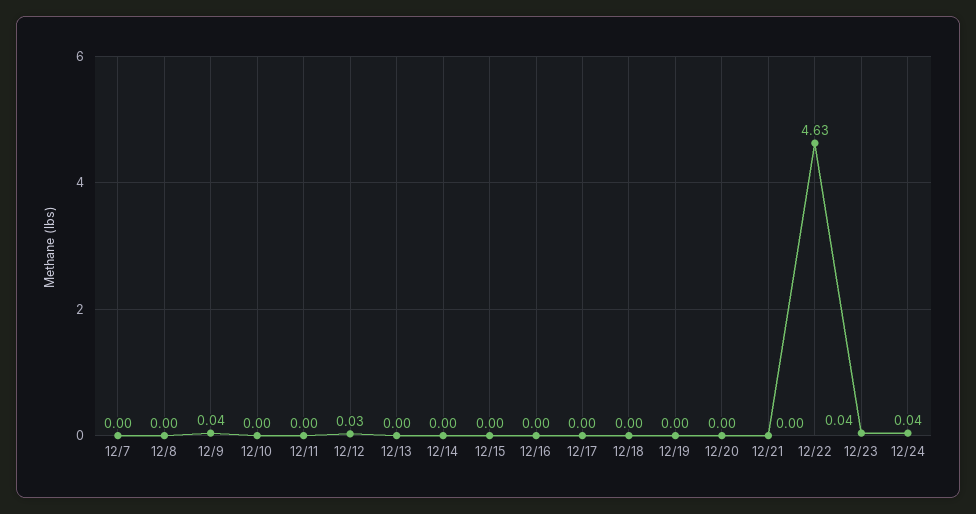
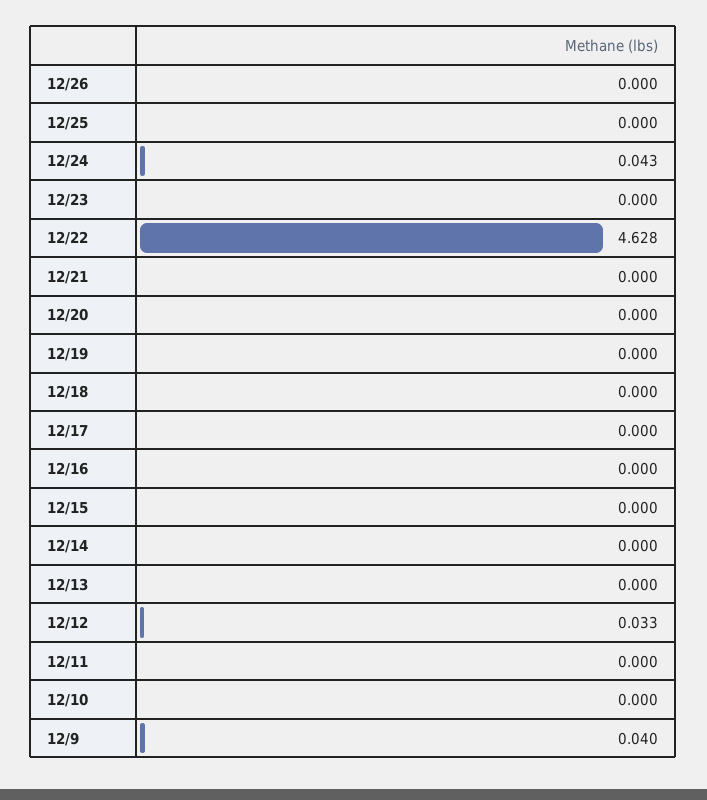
12/7: 0 -> none
12/8: 0 -> none
12/23: 0.04 -> 0
12/26: none -> 0
12/25: none -> 0

